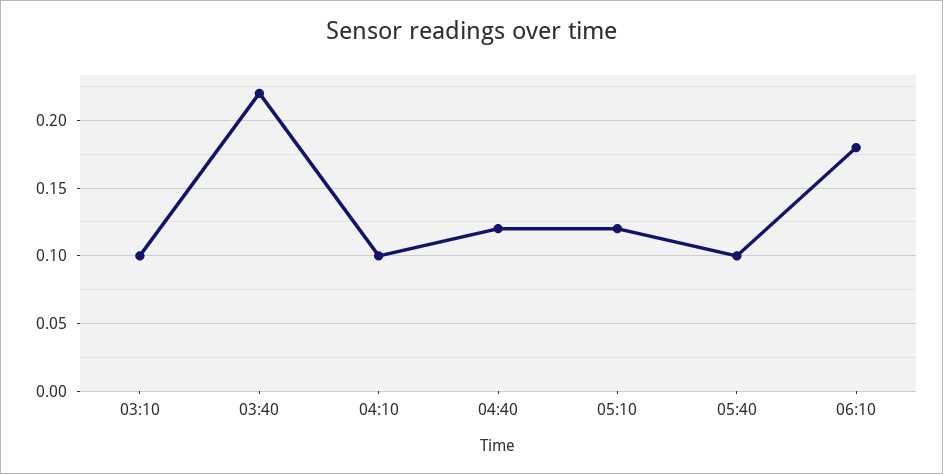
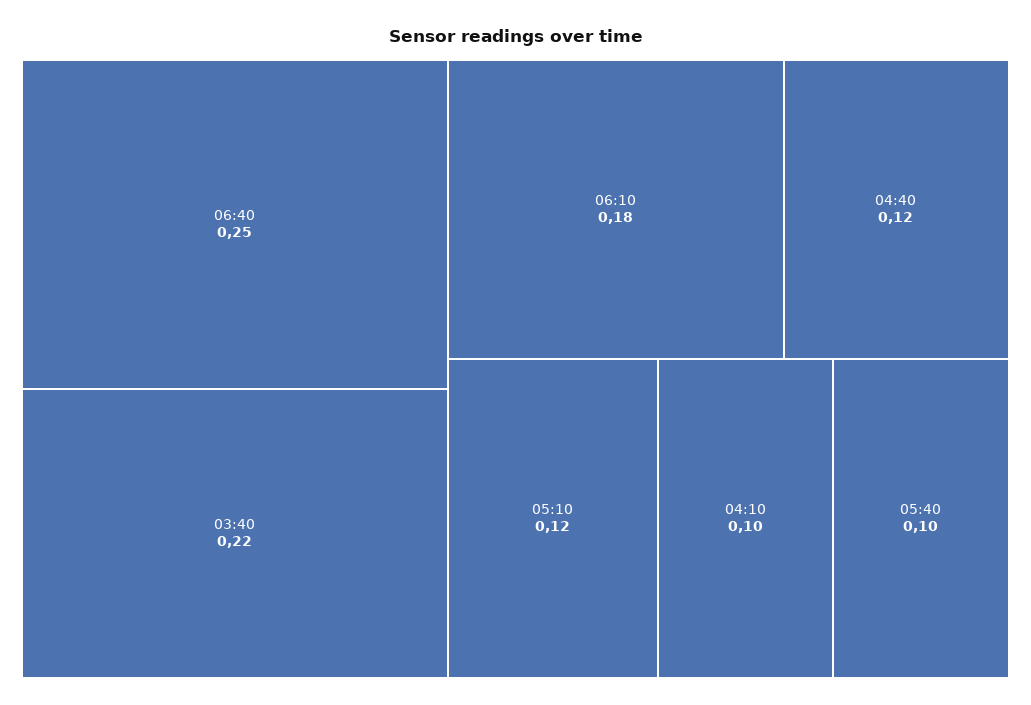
03:10: 0.1 -> none
06:40: none -> 0.25

